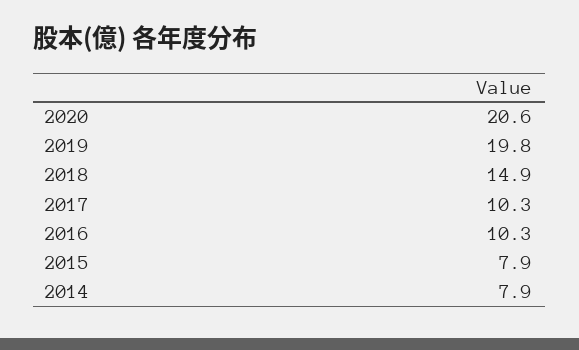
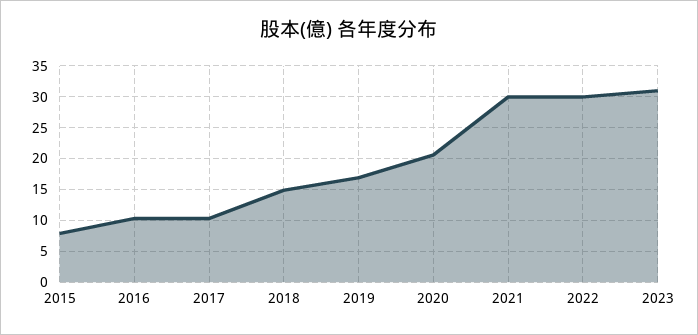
2019: 19.8 -> 17
2014: 7.9 -> none
2021: none -> 30
2022: none -> 30
2023: none -> 31

